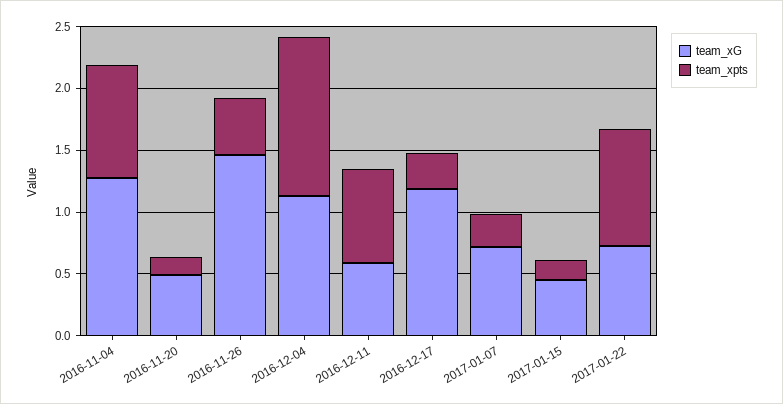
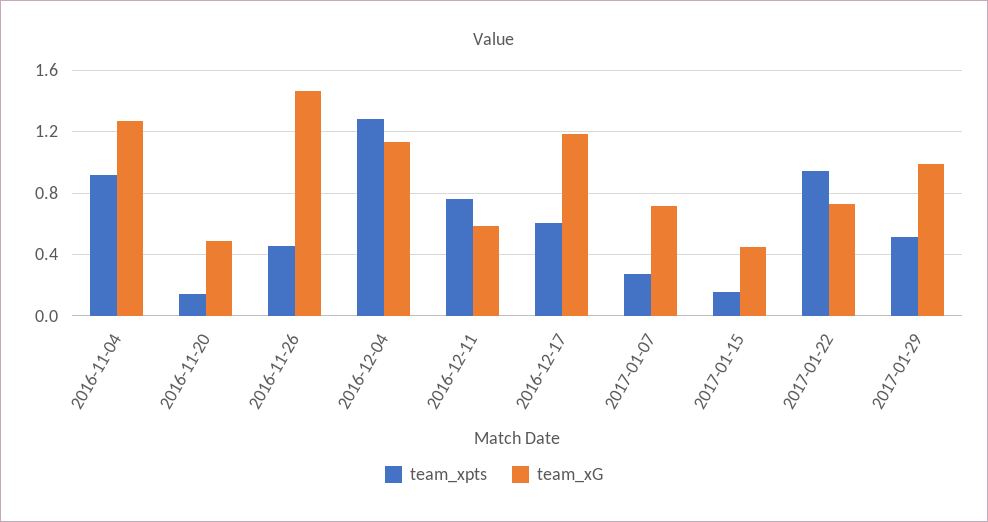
team_xpts, 2016-12-17: 0.3 -> 0.6
team_xpts, 2017-01-29: none -> 0.5
team_xG, 2017-01-29: none -> 1

